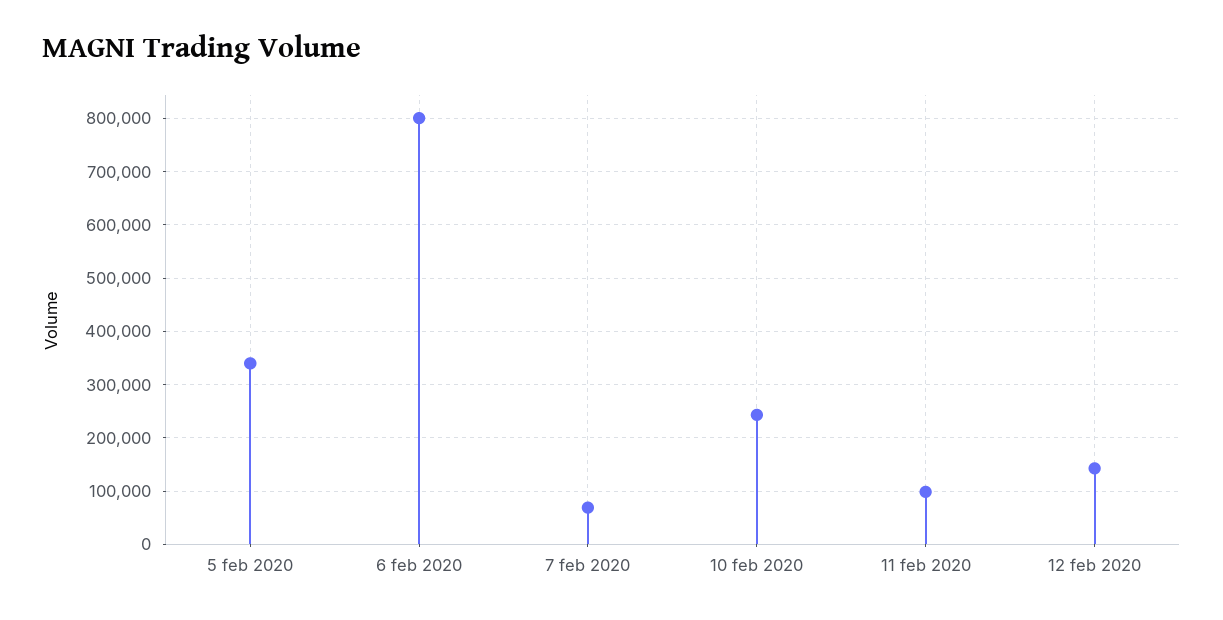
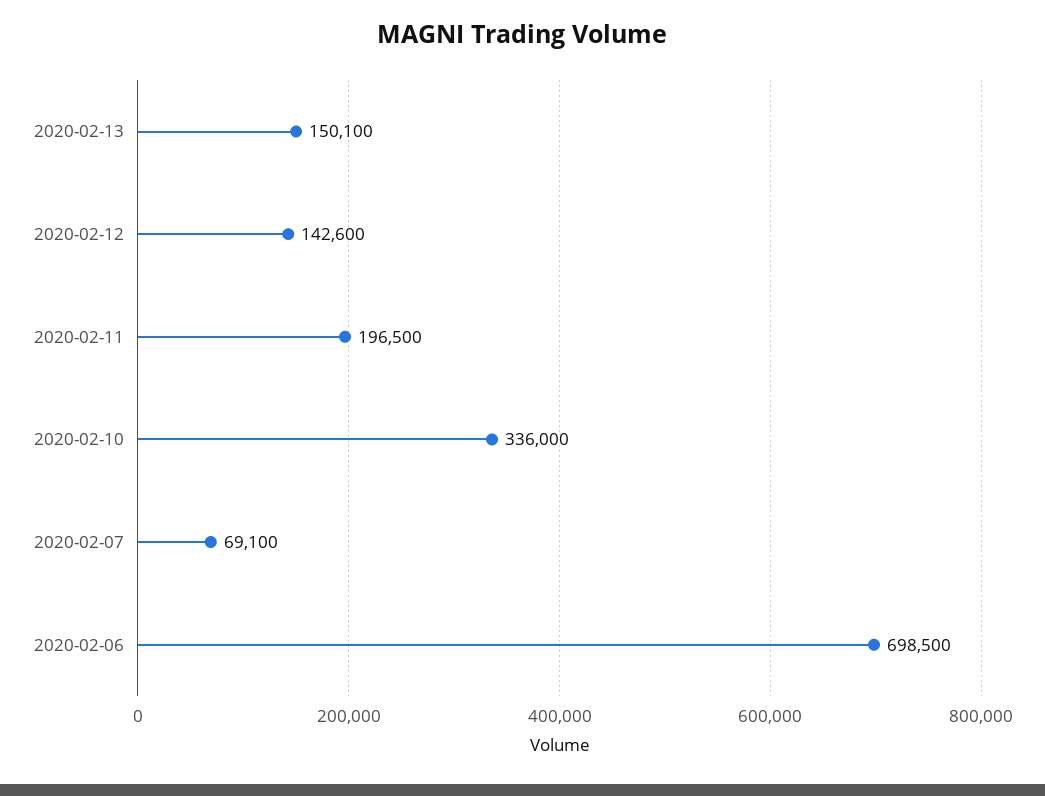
5 feb 2020: 340000 -> none
6 feb 2020: 800000 -> 698500
10 feb 2020: 240000 -> 336000
11 feb 2020: 100000 -> 196500
2020-02-13: none -> 150100

